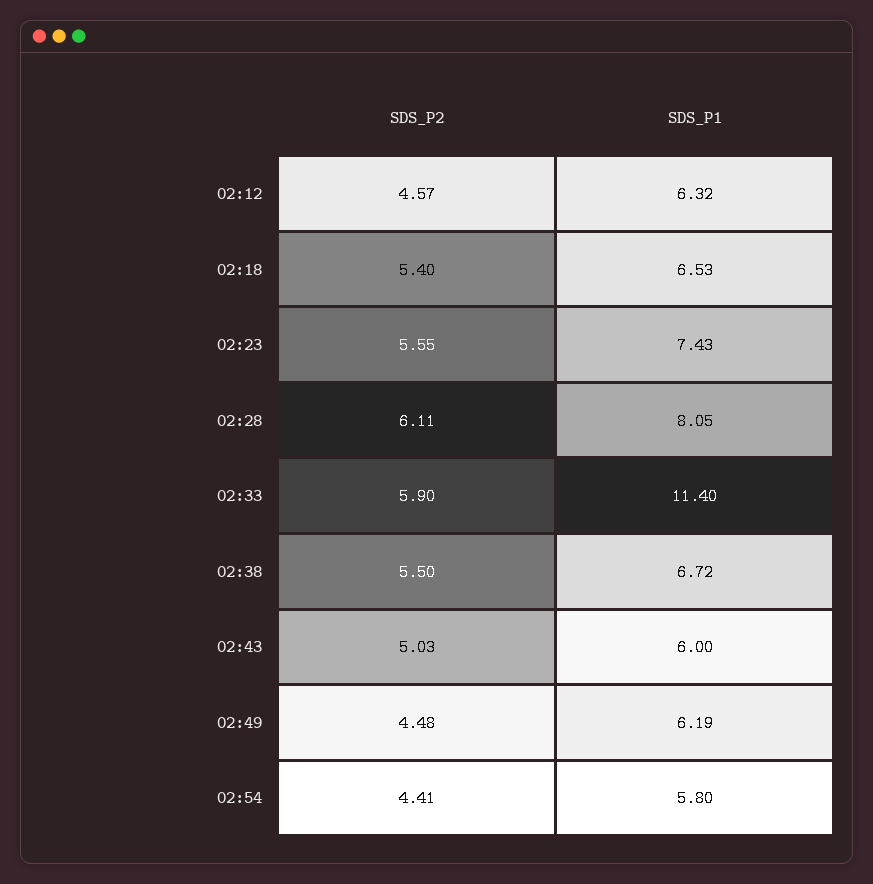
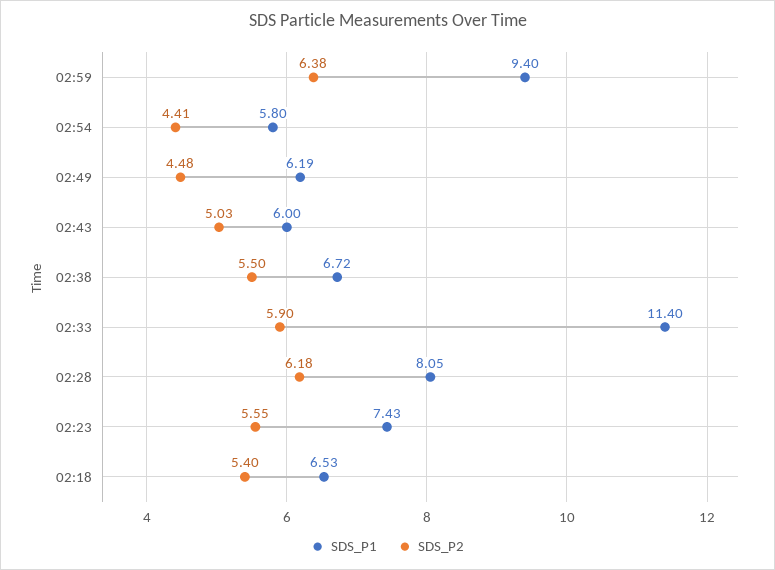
SDS_P2, 02:12: 4.57 -> none
SDS_P1, 02:12: 6.32 -> none
SDS_P2, 02:28: 6.11 -> 6.18
SDS_P1, 02:59: none -> 9.4
SDS_P2, 02:59: none -> 6.38

